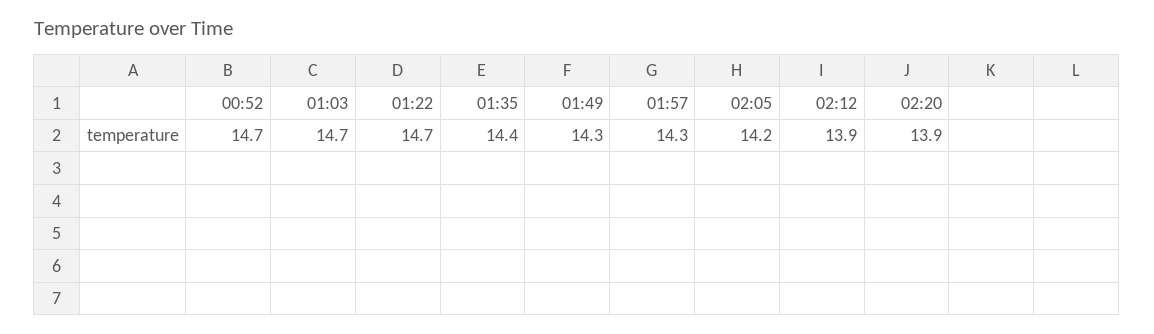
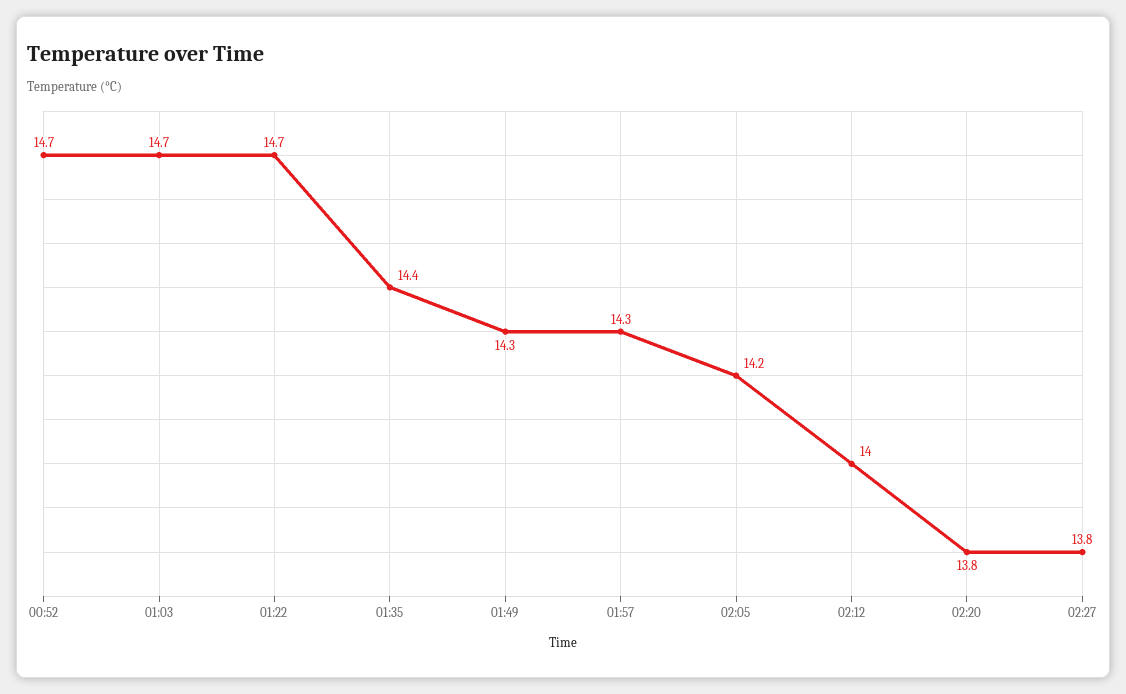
02:12: 13.9 -> 14
02:20: 13.9 -> 13.8
02:27: none -> 13.8

